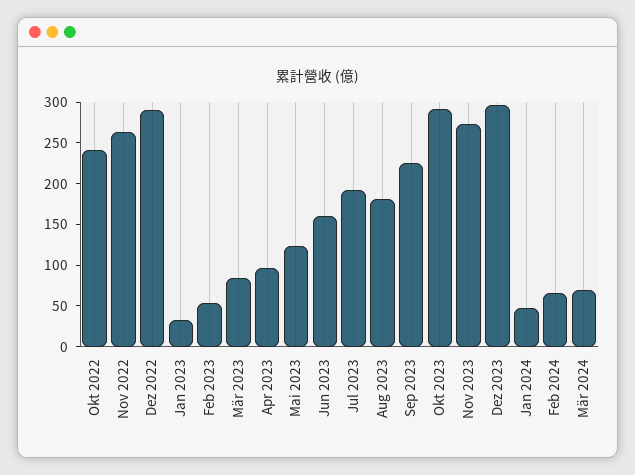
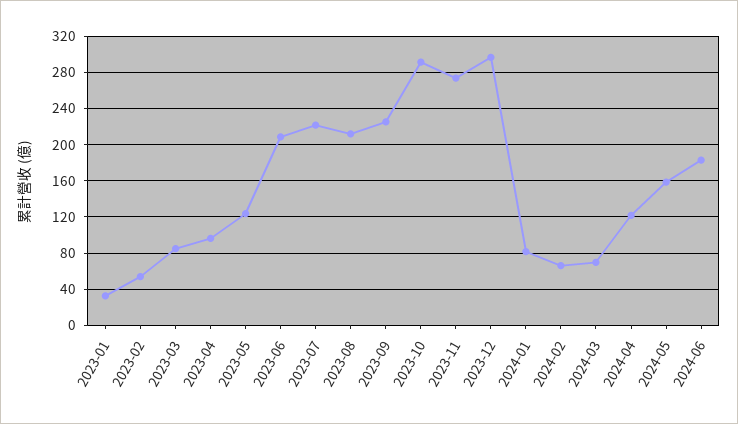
Okt 2022: 240 -> none
Nov 2022: 260 -> none
Dez 2022: 290 -> none
Jun 2023: 160 -> 210
Jul 2023: 190 -> 220
Aug 2023: 180 -> 210
Jan 2024: 50 -> 80
2024-04: none -> 120
2024-05: none -> 160
2024-06: none -> 180

